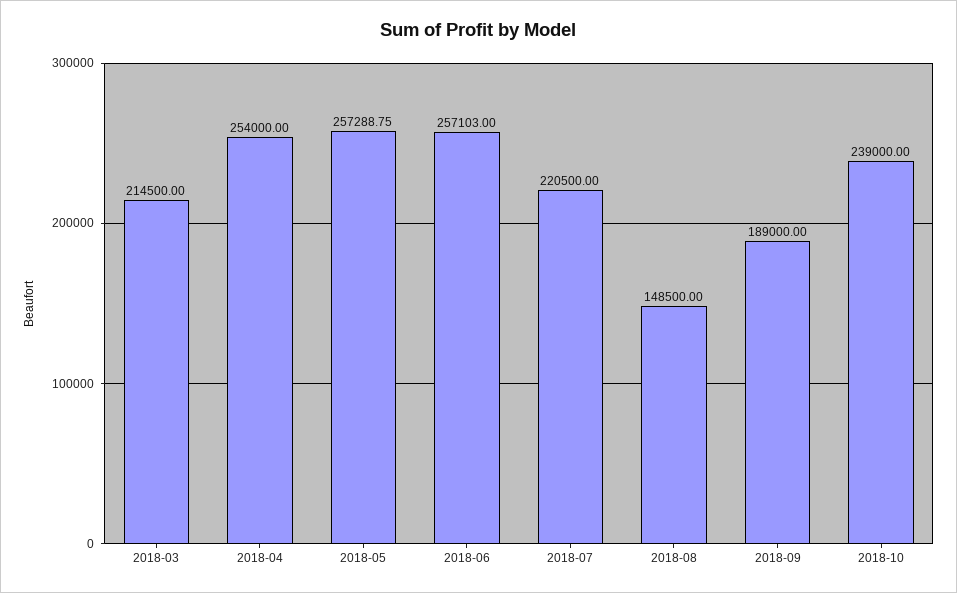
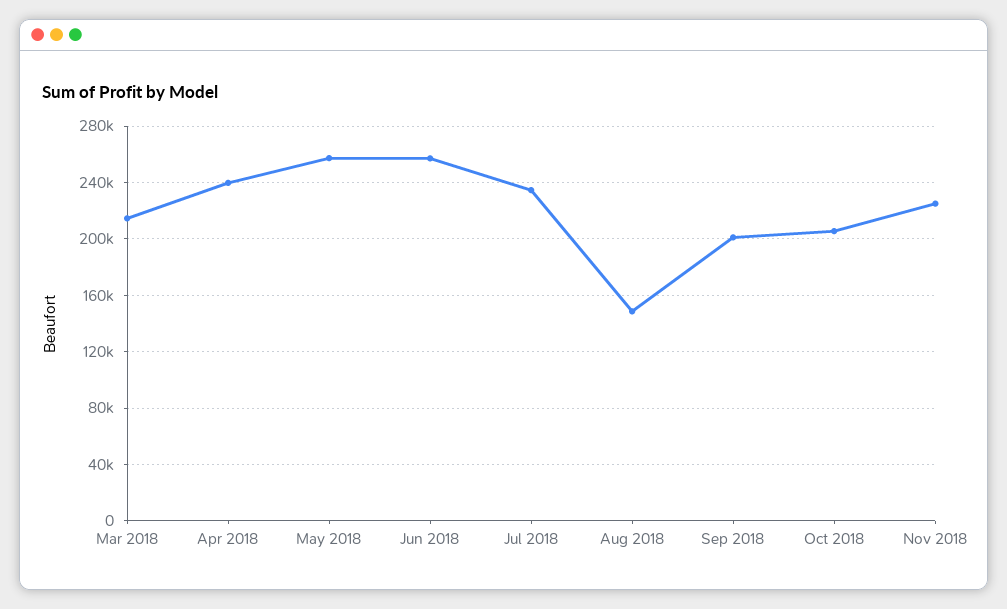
2018-04: 254000 -> 240000
2018-07: 220500 -> 235000
2018-09: 189000 -> 200000
2018-10: 239000 -> 205000
Nov 2018: none -> 225000

